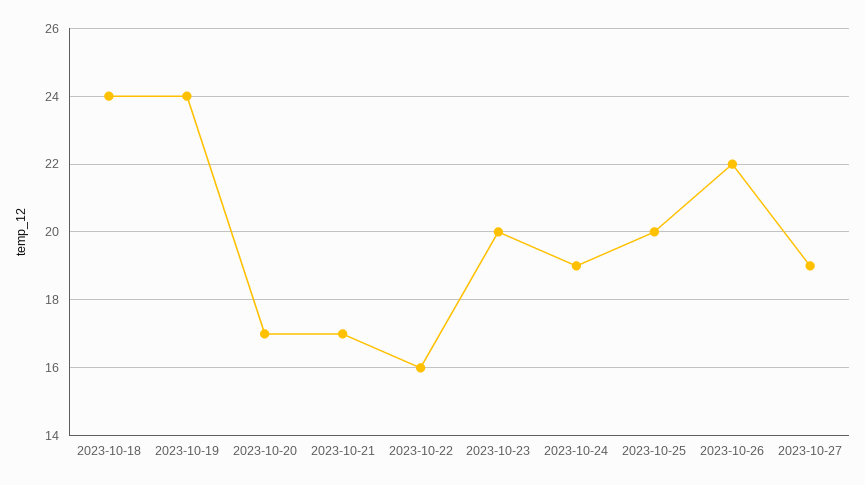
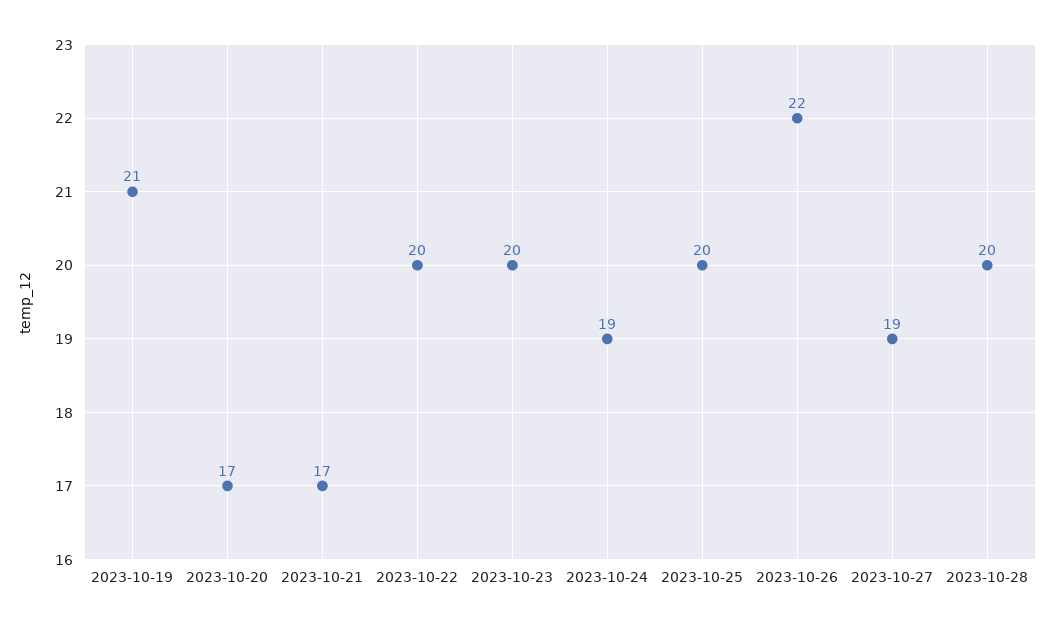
2023-10-18: 24 -> none
2023-10-19: 24 -> 21
2023-10-22: 16 -> 20
2023-10-28: none -> 20

